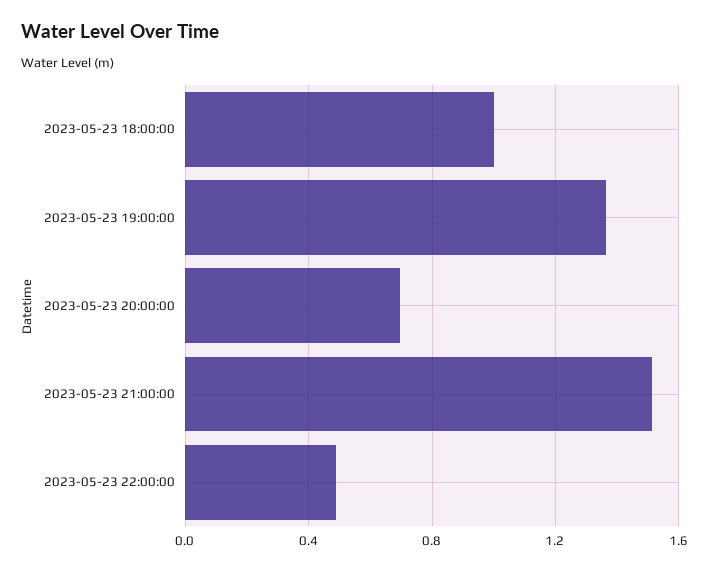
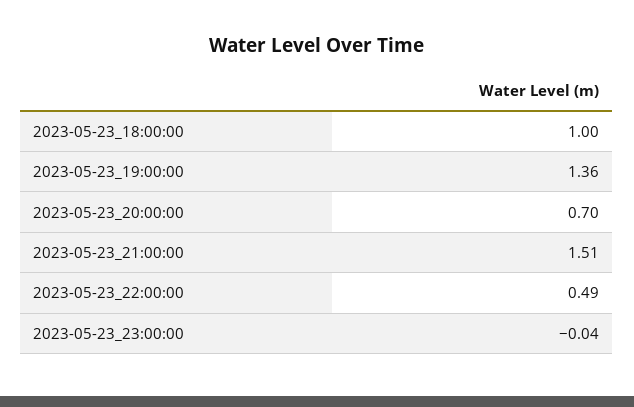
2023-05-23_23:00:00: none -> -0.04

